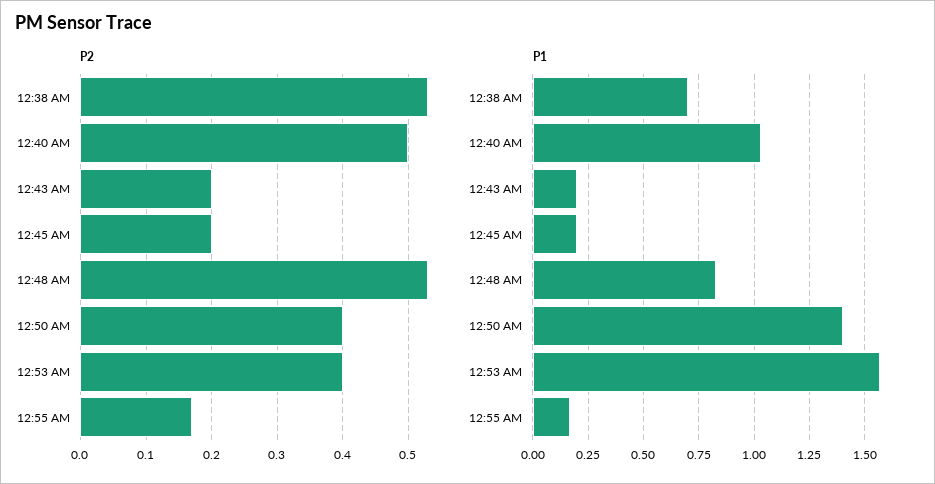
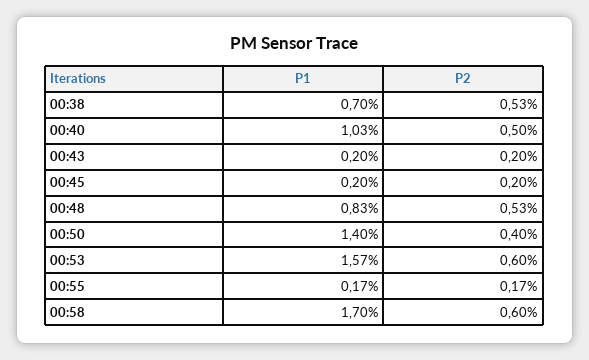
P2, 12:53 AM: 0.4 -> 0.6
P1, 00:58: none -> 1.7
P2, 00:58: none -> 0.6

